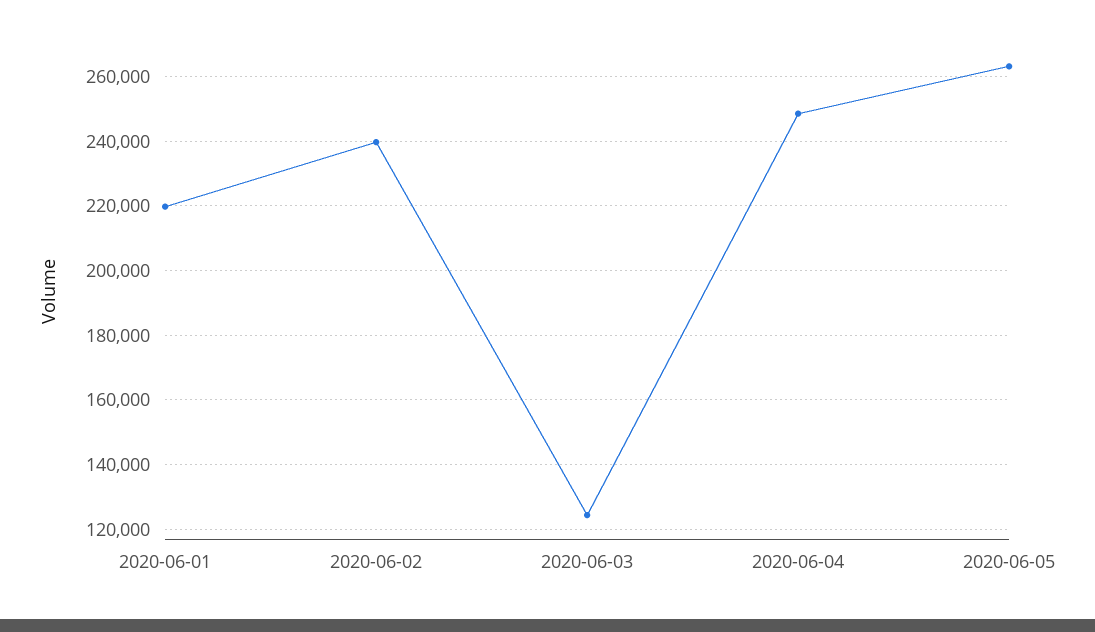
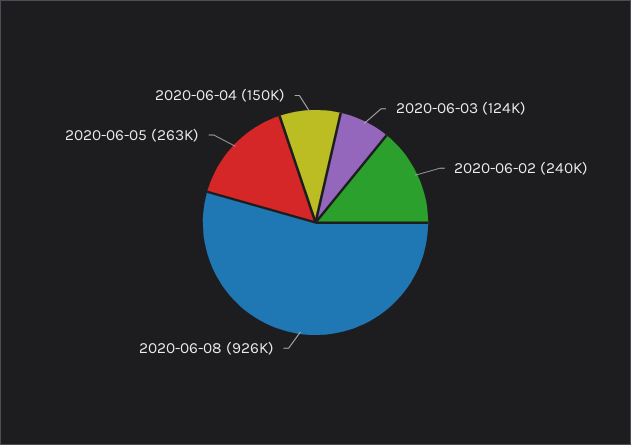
2020-06-01: 220000 -> none
2020-06-04: 248000 -> 150000
2020-06-08: none -> 926000

